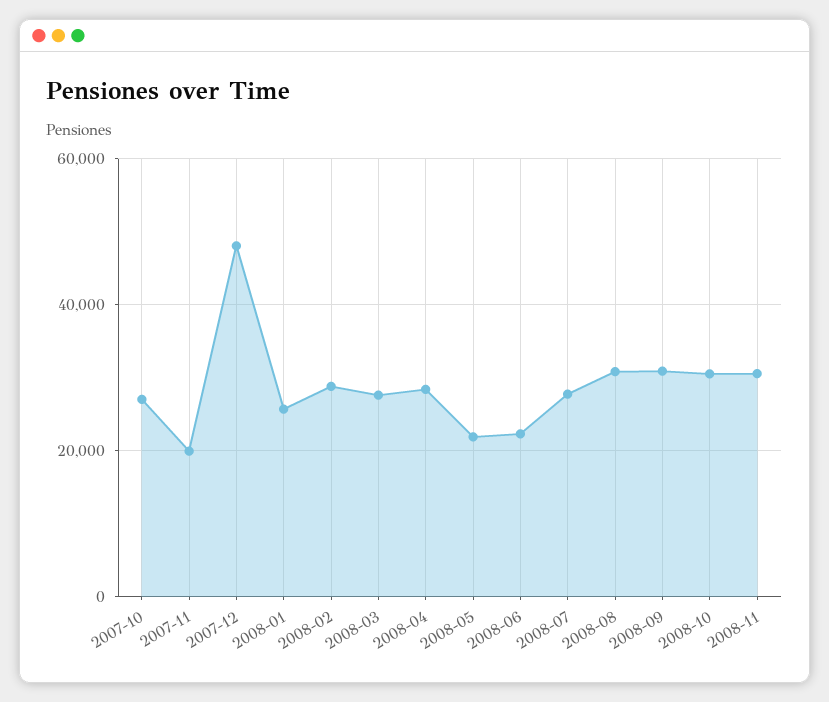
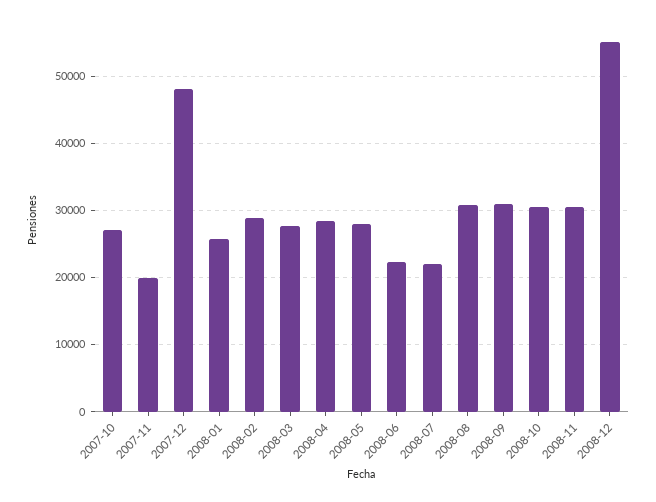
2008-05: 22000 -> 28000
2008-07: 28000 -> 22000
2008-12: none -> 55000

